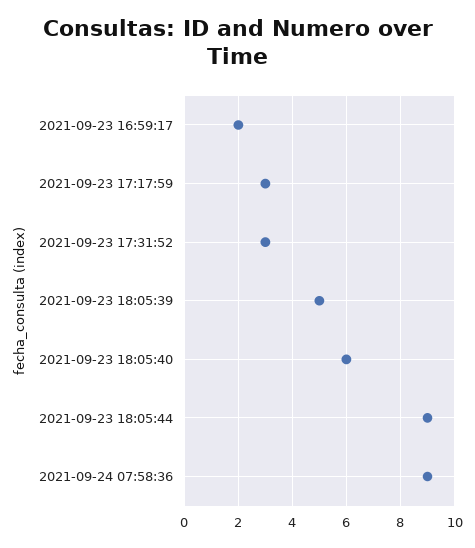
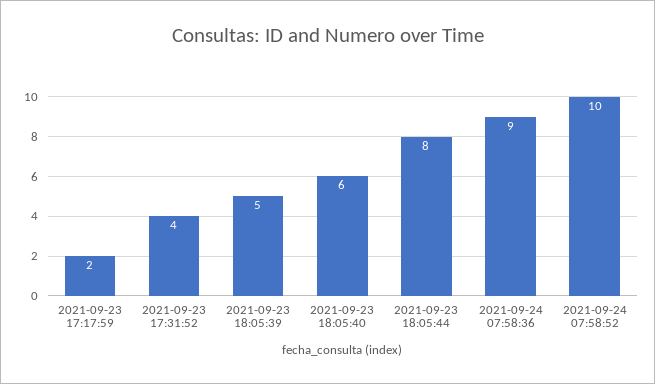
2021-09-23 16:59:17: 2 -> none
2021-09-23 17:17:59: 3 -> 2
2021-09-23 17:31:52: 3 -> 4
2021-09-23 18:05:44: 9 -> 8
2021-09-24 07:58:52: none -> 10

